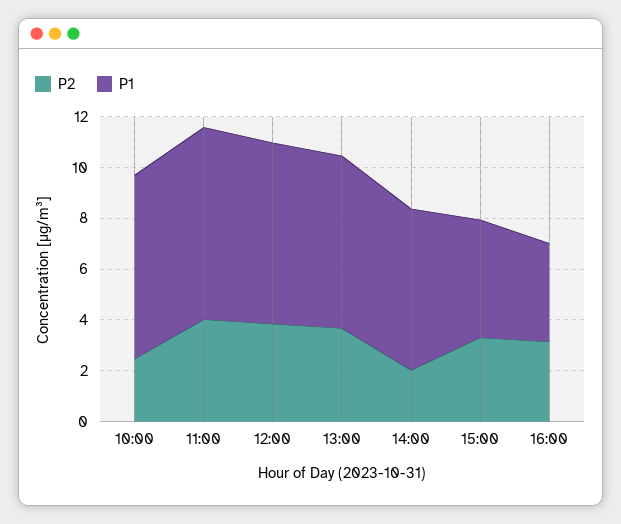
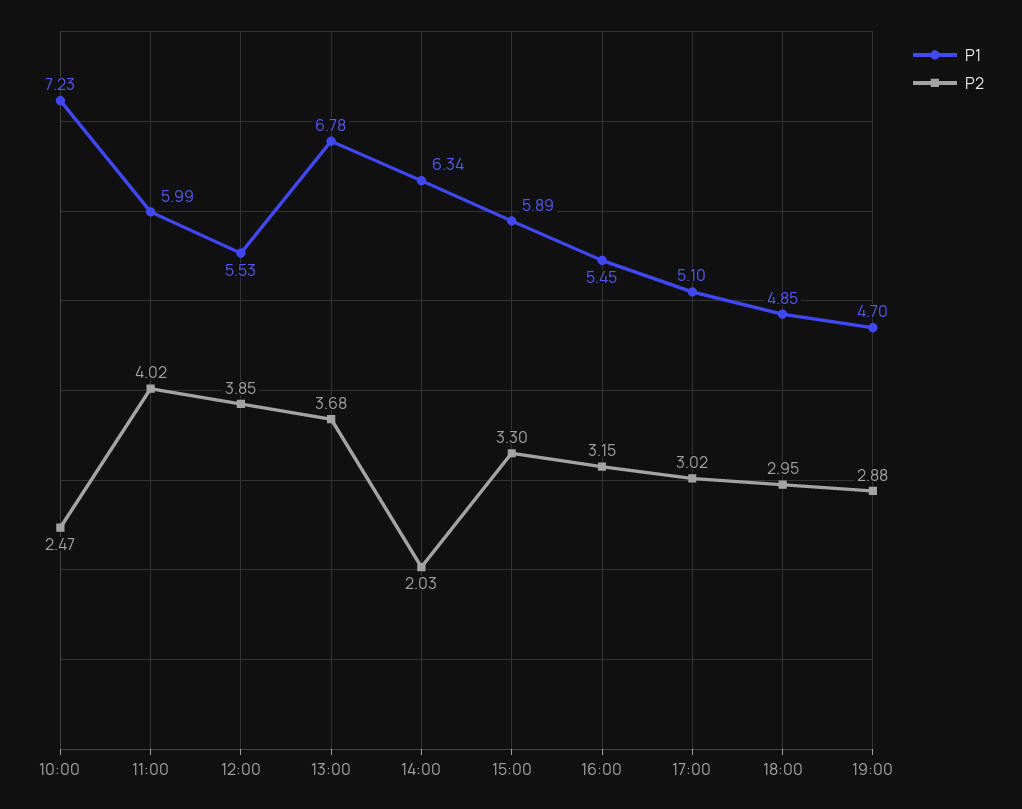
P1, 11:00: 7.5 -> 5.99
P1, 12:00: 7 -> 5.53
P1, 15:00: 4.5 -> 5.89
P1, 16:00: 4 -> 5.45
P1, 17:00: none -> 5.1
P2, 17:00: none -> 3.02
P1, 18:00: none -> 4.85
P2, 18:00: none -> 2.95
P1, 19:00: none -> 4.7
P2, 19:00: none -> 2.88

